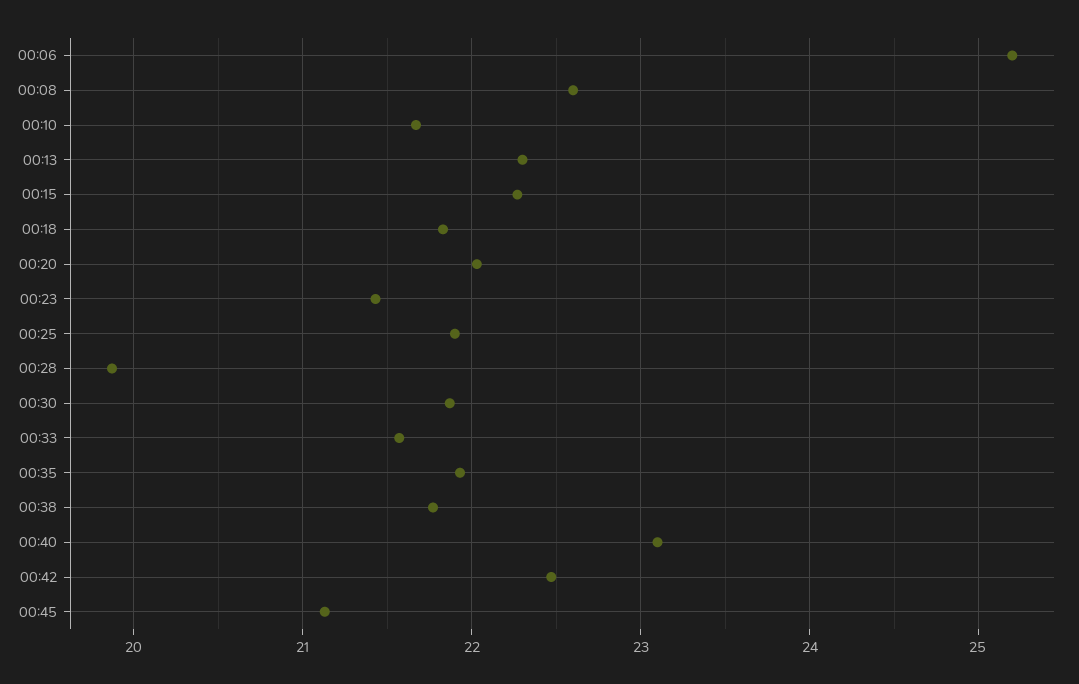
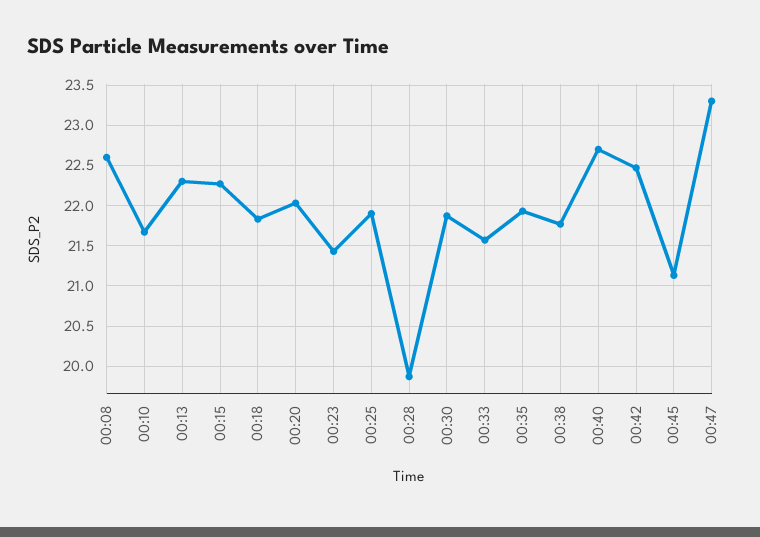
00:06: 25.2 -> none
00:40: 23.1 -> 22.7
00:47: none -> 23.3

